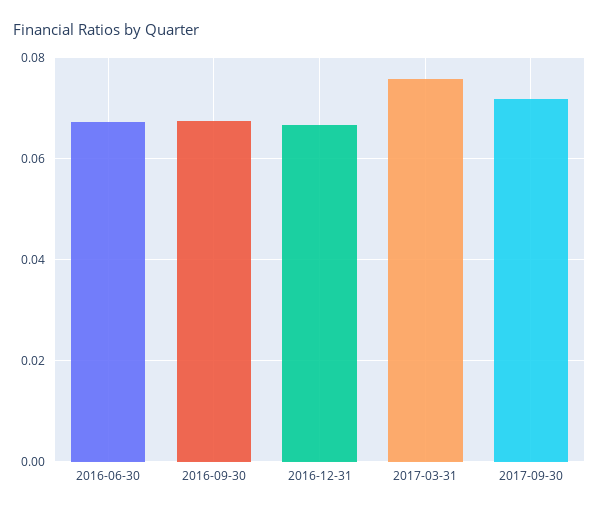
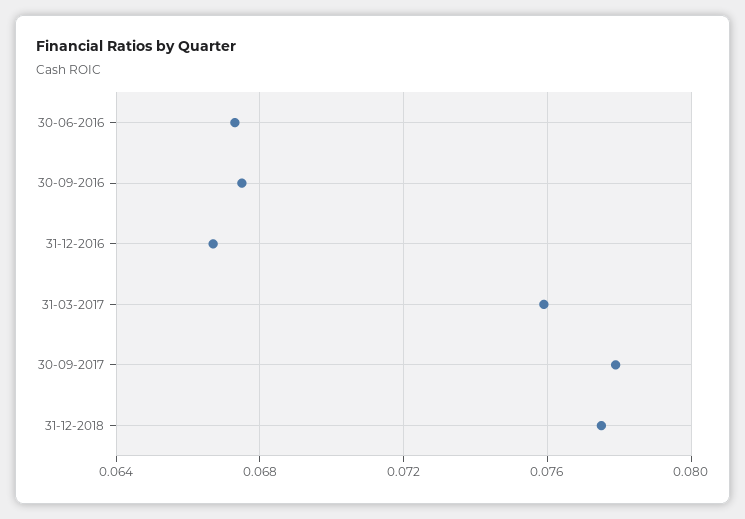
2017-09-30: 0.072 -> 0.078
31-12-2018: none -> 0.0775

